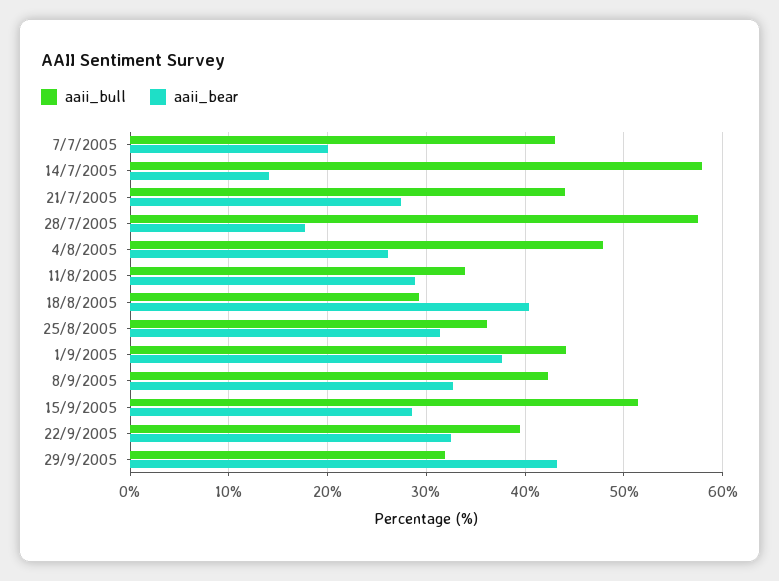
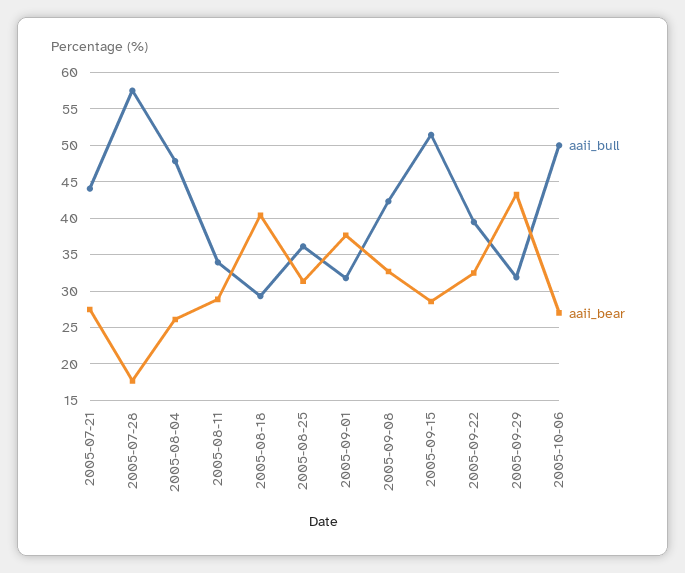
aaii_bull, 7/7/2005: 43 -> none
aaii_bear, 7/7/2005: 20 -> none
aaii_bull, 14/7/2005: 58 -> none
aaii_bear, 14/7/2005: 14 -> none
aaii_bull, 1/9/2005: 44 -> 32
aaii_bull, 2005-10-06: none -> 50
aaii_bear, 2005-10-06: none -> 27

